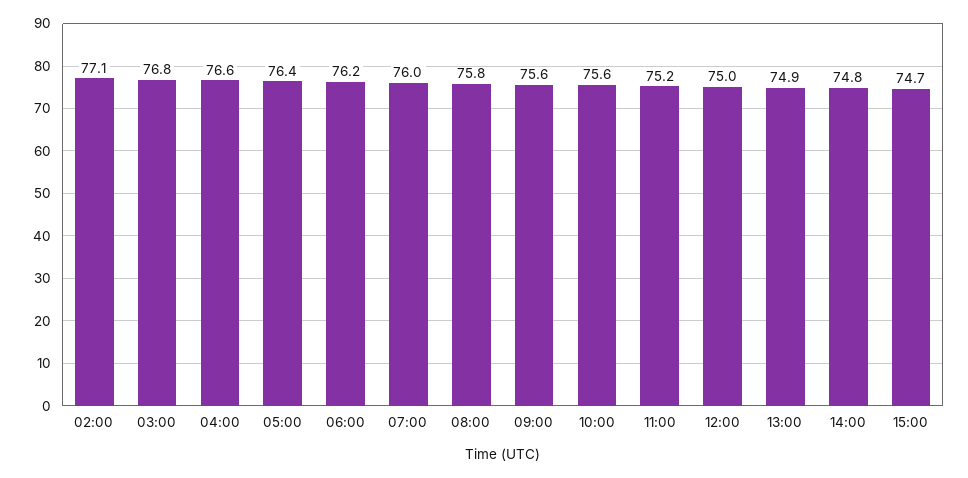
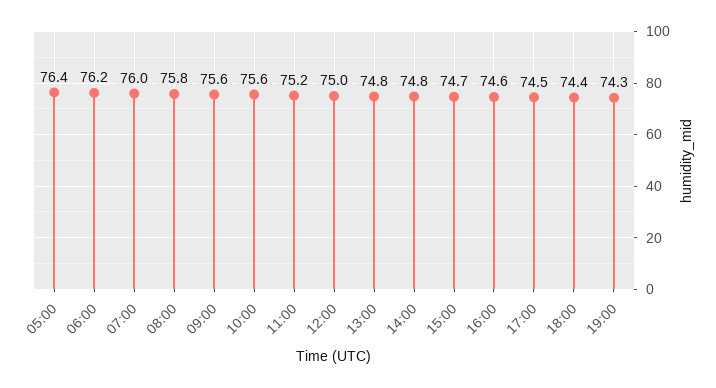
02:00: 77.1 -> none
03:00: 76.8 -> none
04:00: 76.6 -> none
13:00: 74.9 -> 74.8
16:00: none -> 74.6
17:00: none -> 74.5
18:00: none -> 74.4
19:00: none -> 74.3

